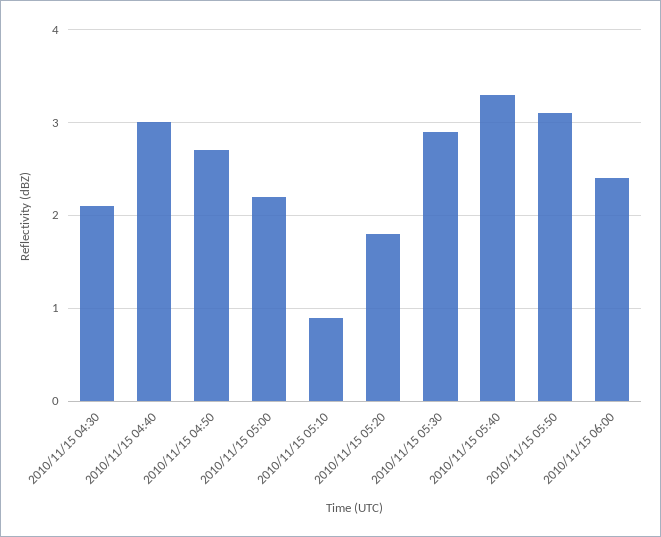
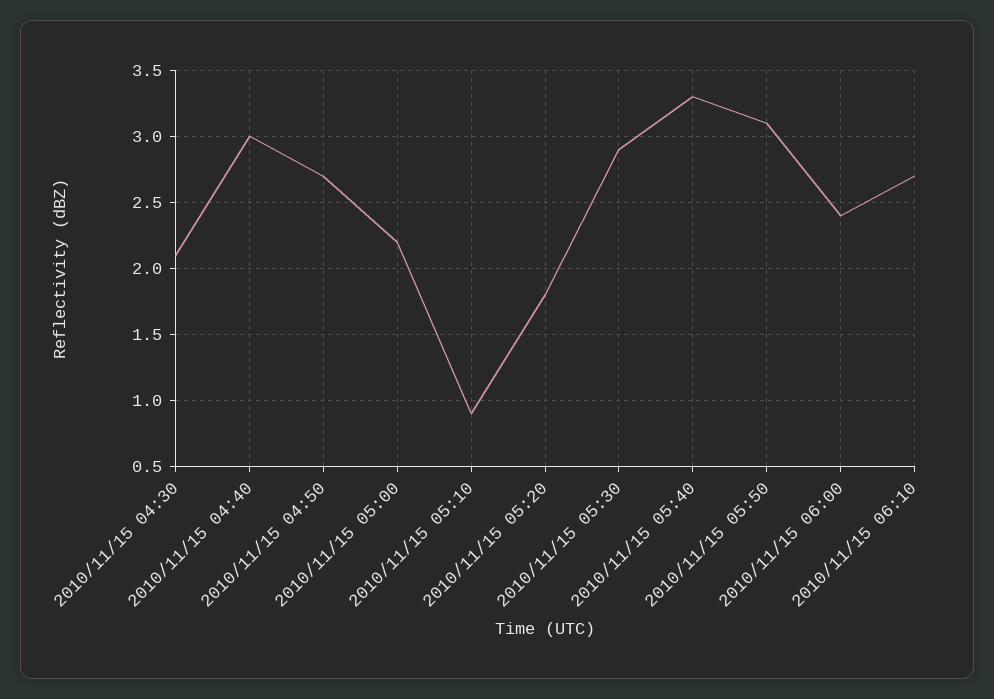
2010/11/15 06:10: none -> 2.7

